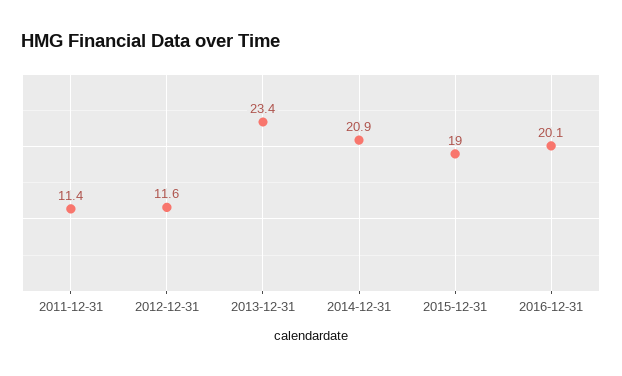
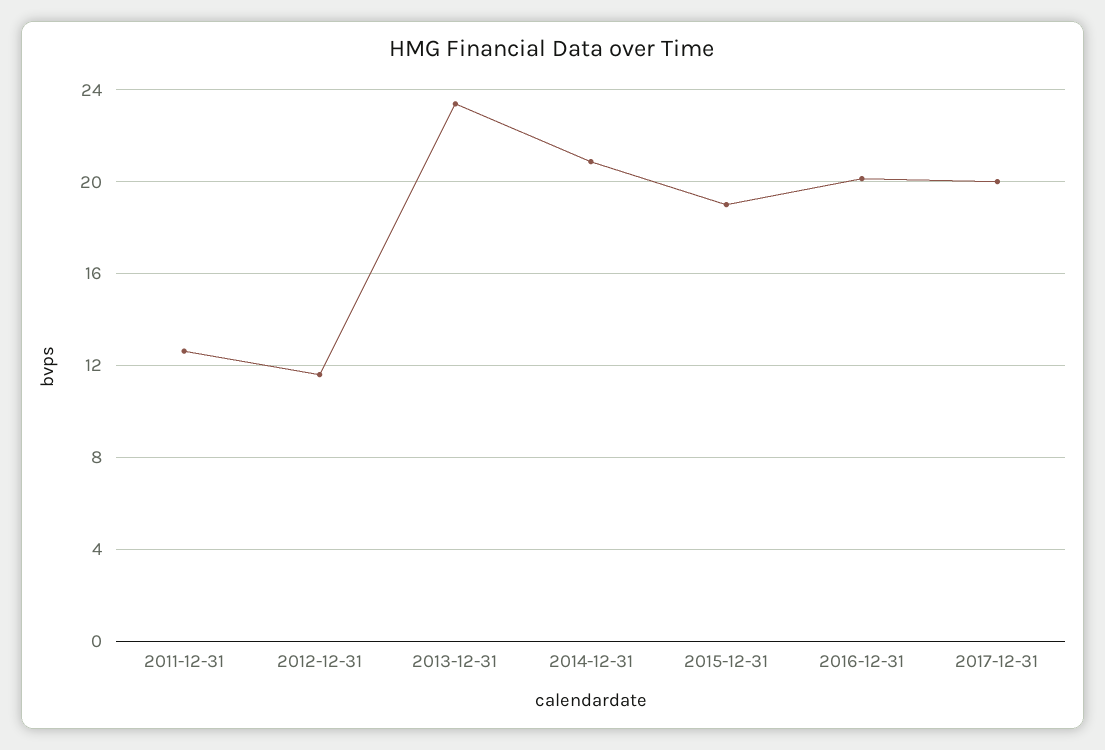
2011-12-31: 11.4 -> 12.5
2017-12-31: none -> 20

